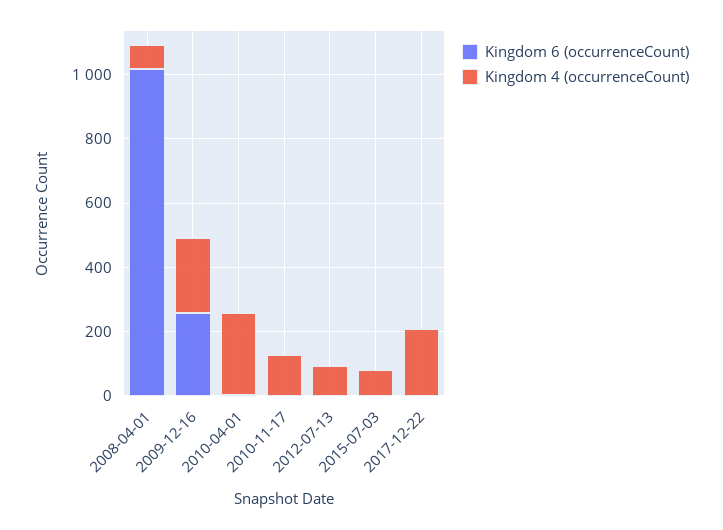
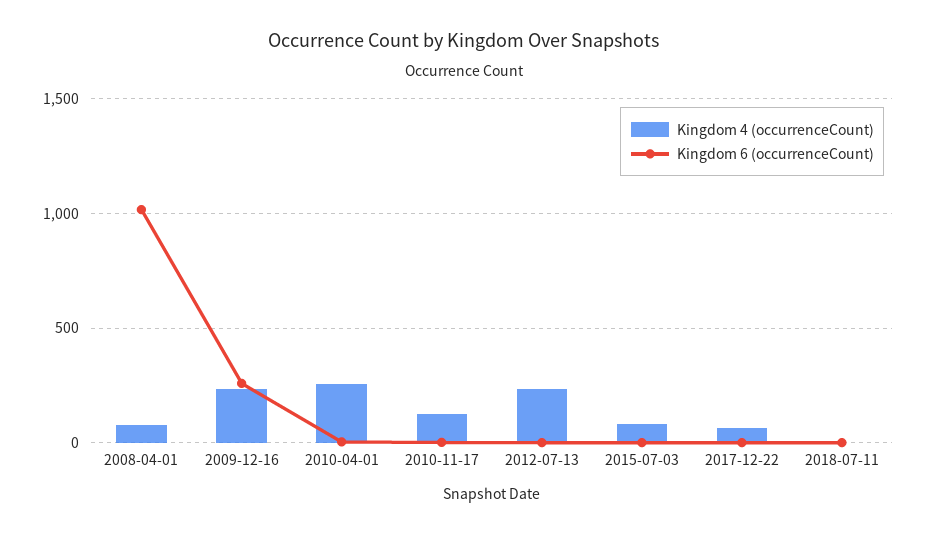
Kingdom 4 (occurrenceCount), 2012-07-13: 100 -> 250
Kingdom 4 (occurrenceCount), 2017-12-22: 200 -> 50
Kingdom 4 (occurrenceCount), 2018-07-11: none -> 0
Kingdom 6 (occurrenceCount), 2018-07-11: none -> 0

